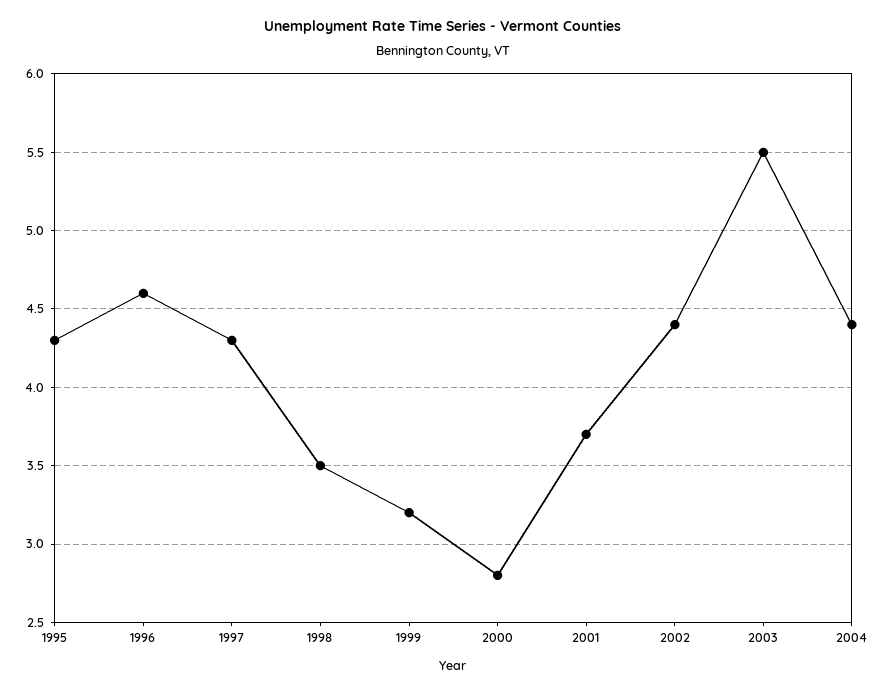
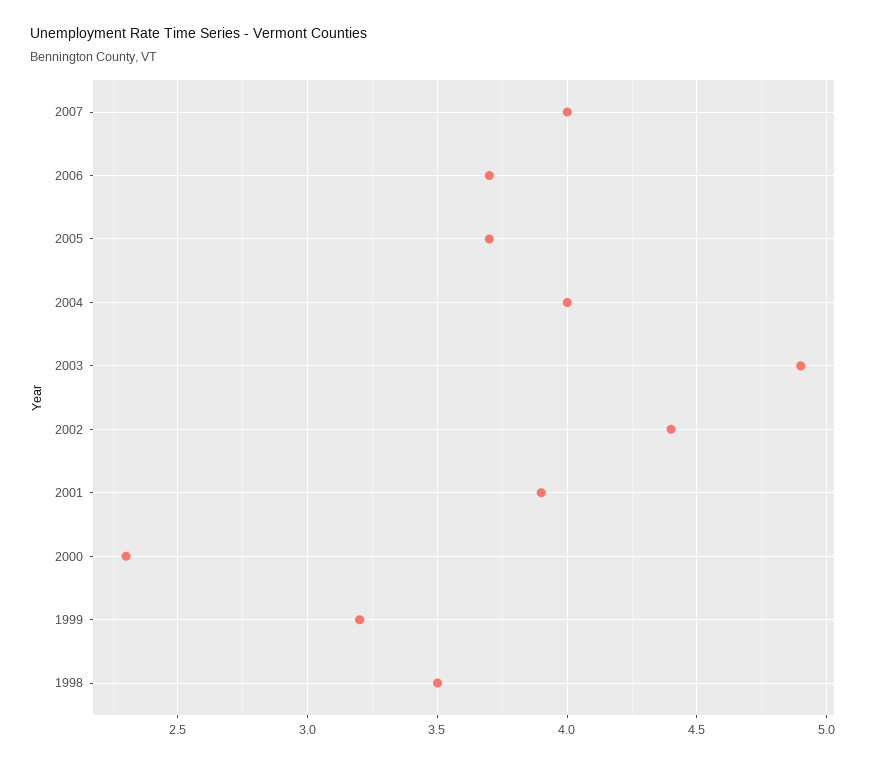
1995: 4.3 -> none
1996: 4.6 -> none
1997: 4.3 -> none
2000: 2.8 -> 2.3
2001: 3.7 -> 3.9
2003: 5.5 -> 4.9
2004: 4.4 -> 4
2007: none -> 4
2006: none -> 3.7
2005: none -> 3.7

